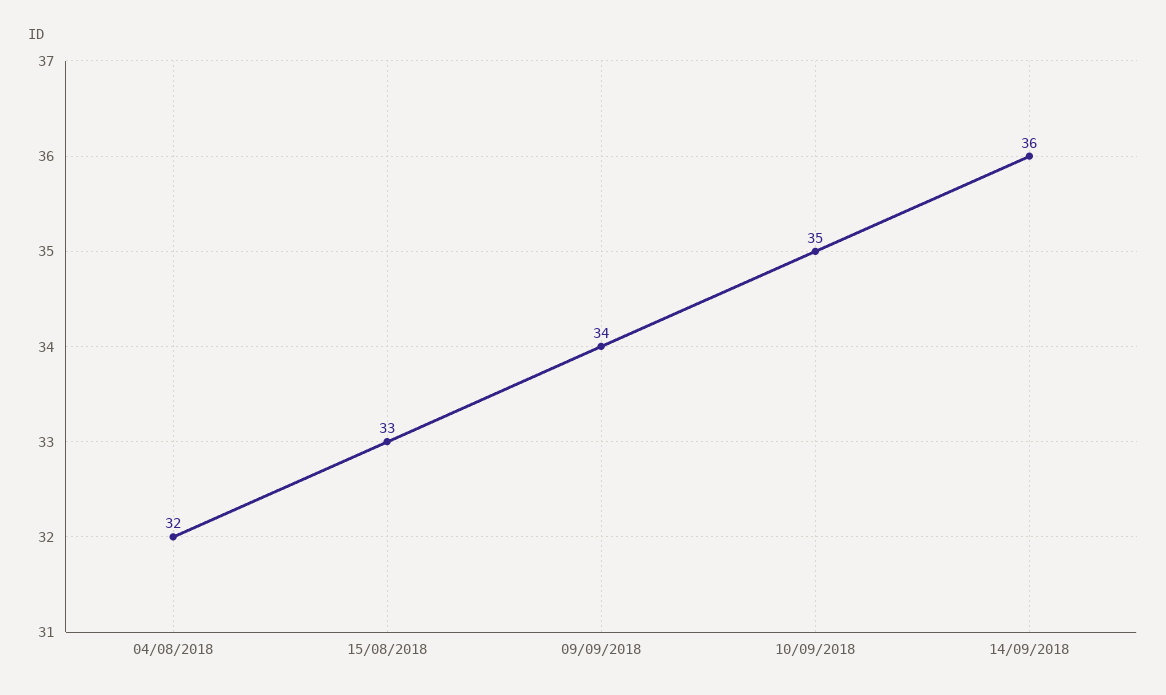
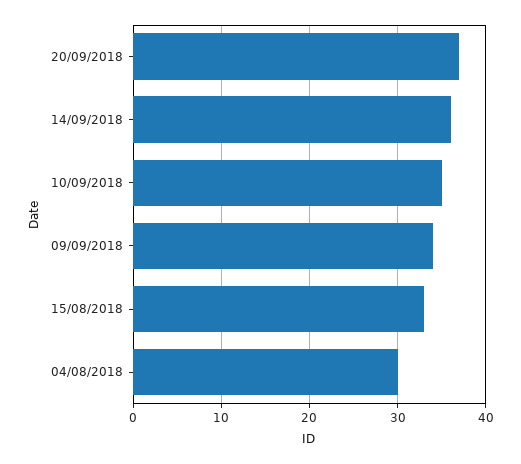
04/08/2018: 32 -> 30
20/09/2018: none -> 37

